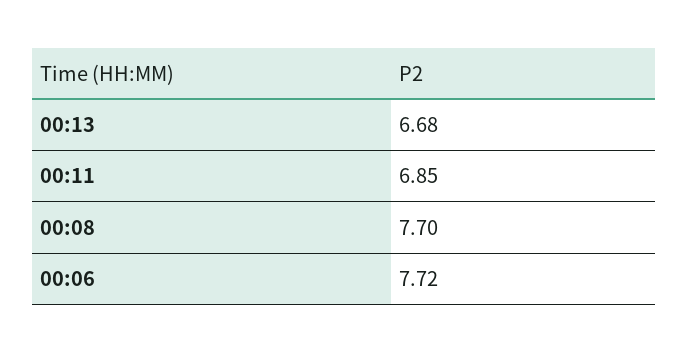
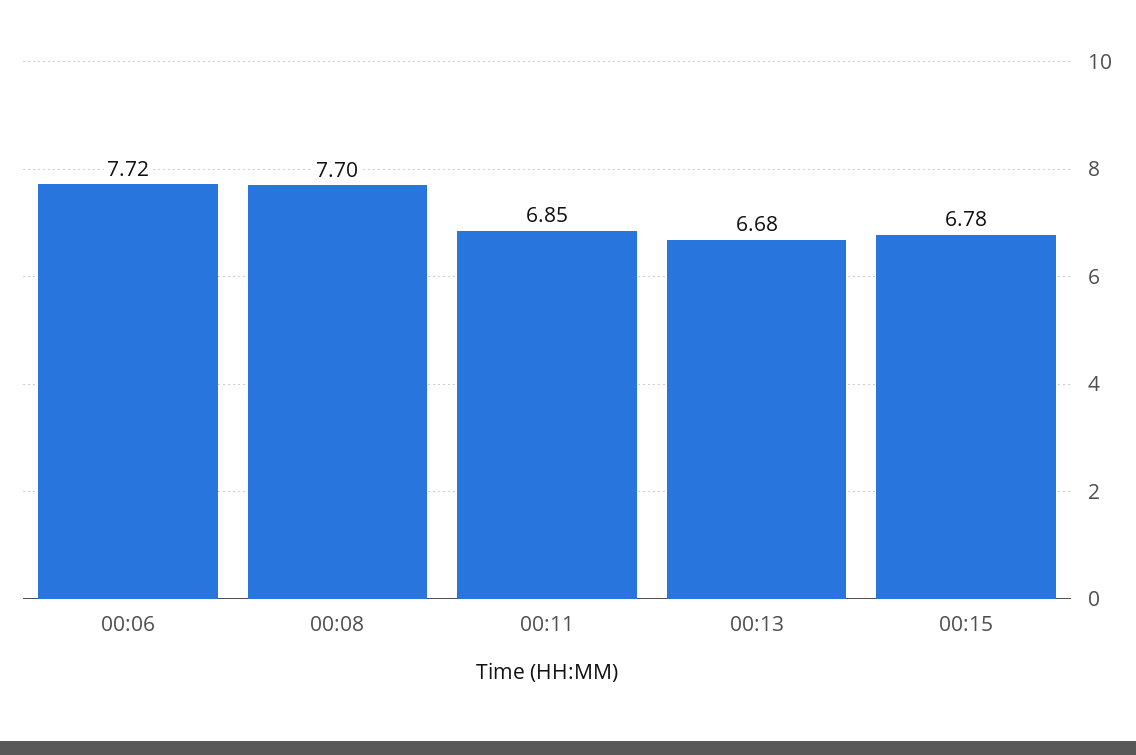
00:15: none -> 6.78

